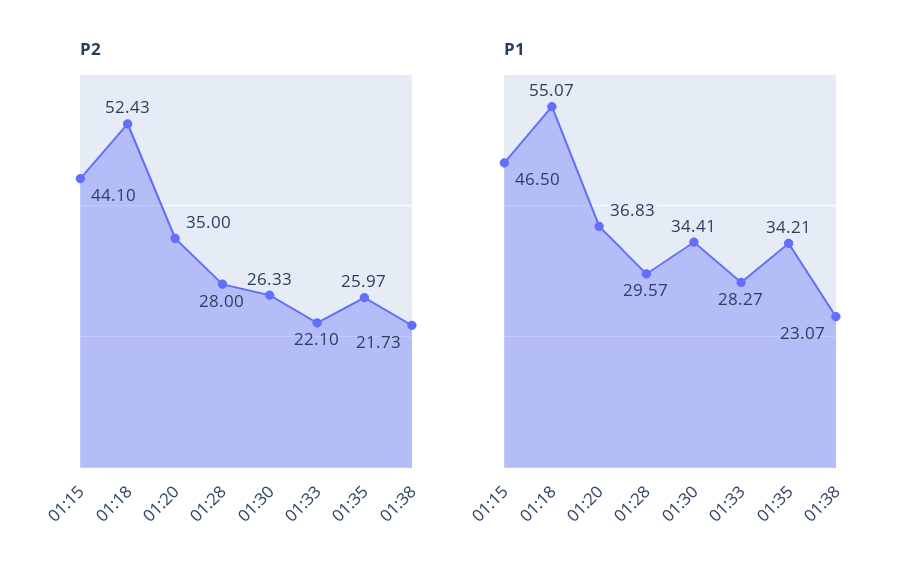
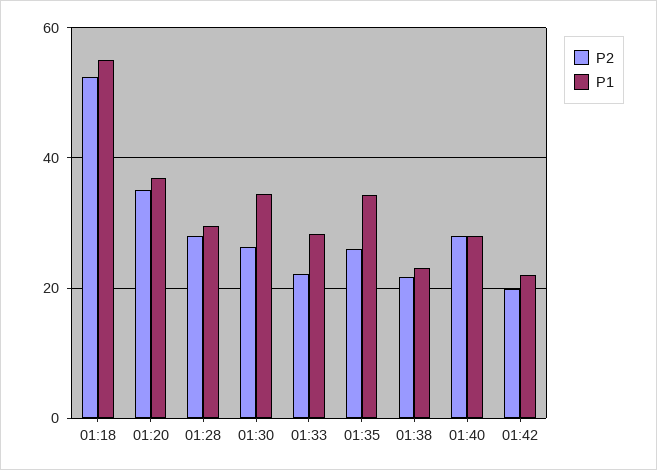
P2, 01:15: 44.1 -> none
P1, 01:15: 46.5 -> none
P2, 01:40: none -> 28
P1, 01:40: none -> 28
P2, 01:42: none -> 20
P1, 01:42: none -> 22

